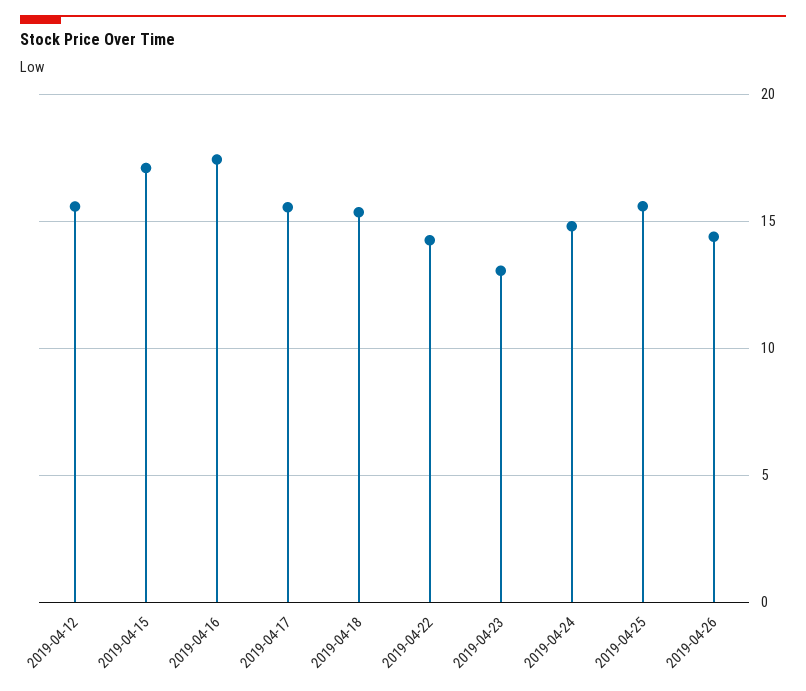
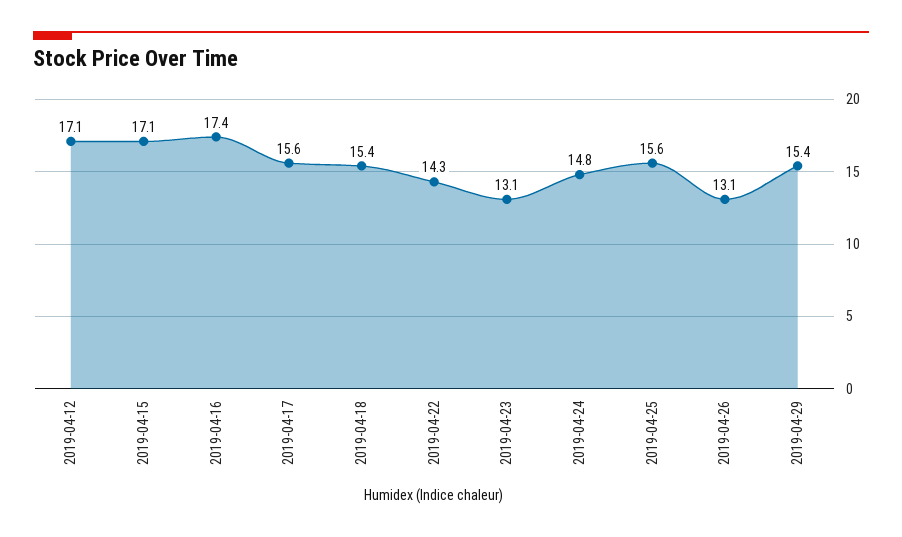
2019-04-12: 15.5 -> 17.1
2019-04-26: 14.5 -> 13.1
2019-04-29: none -> 15.4

